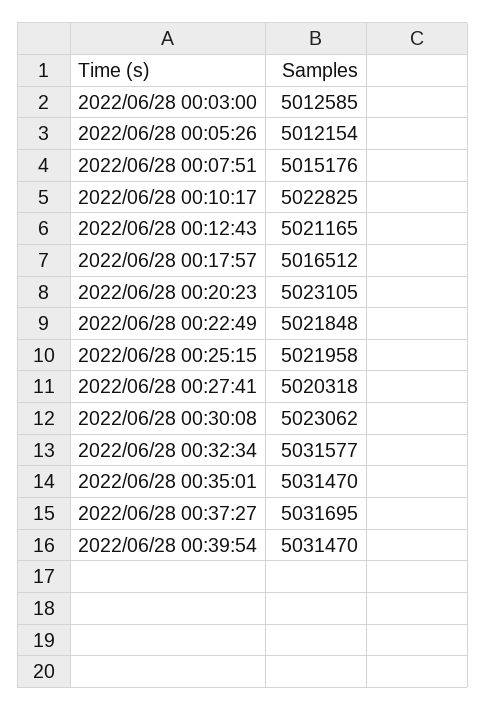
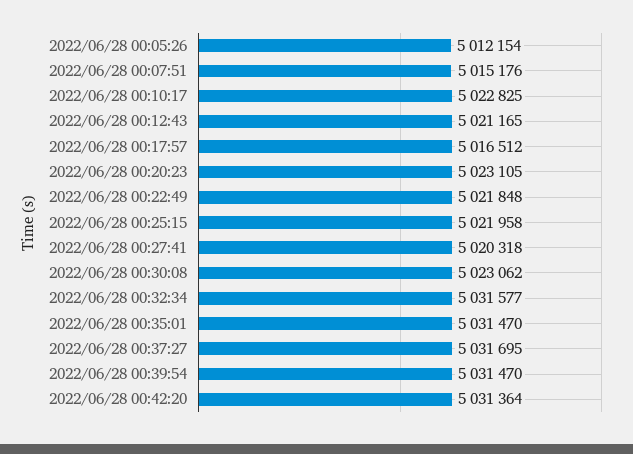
2022/06/28 00:03:00: 5012585 -> none
2022/06/28 00:42:20: none -> 5031364

